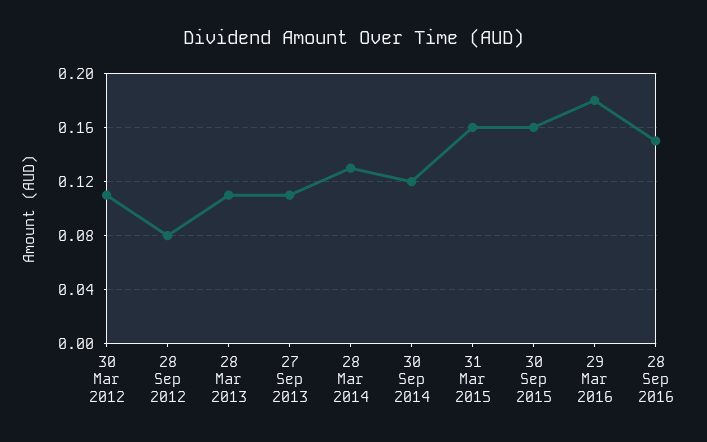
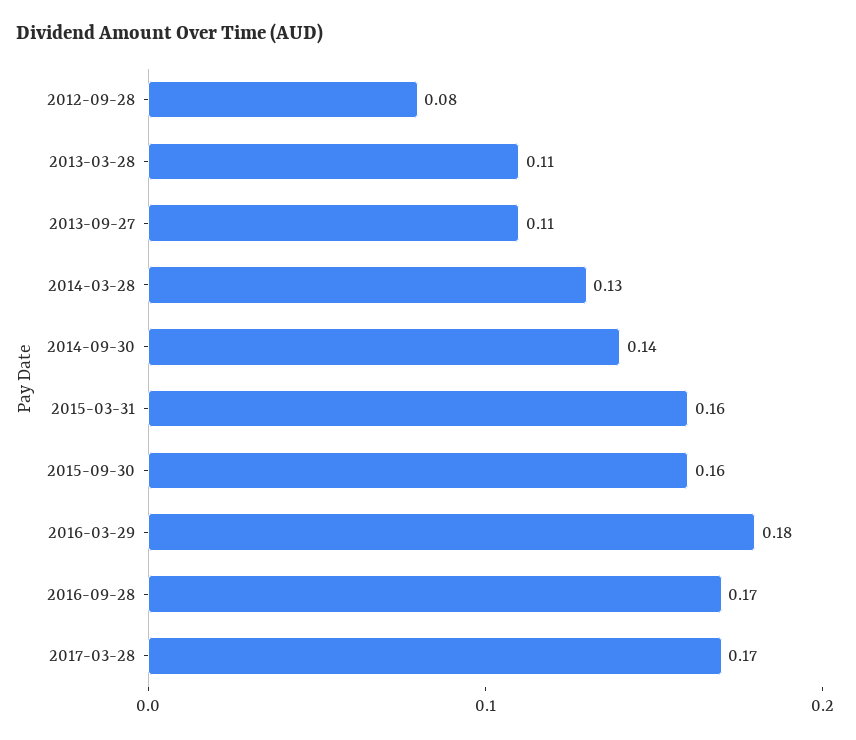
30 Mar 2012: 0.11 -> none
30 Sep 2014: 0.12 -> 0.14
28 Sep 2016: 0.15 -> 0.17
2017-03-28: none -> 0.17

